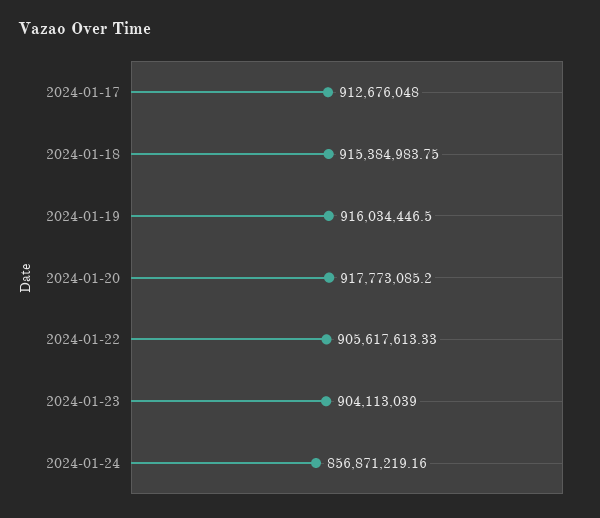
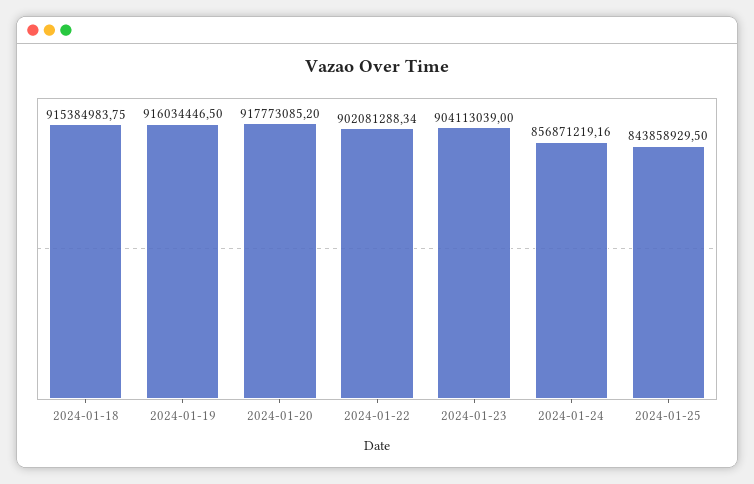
2024-01-17: 912676048 -> none
2024-01-22: 905617613.33 -> 902081288.34
2024-01-25: none -> 843858929.5

